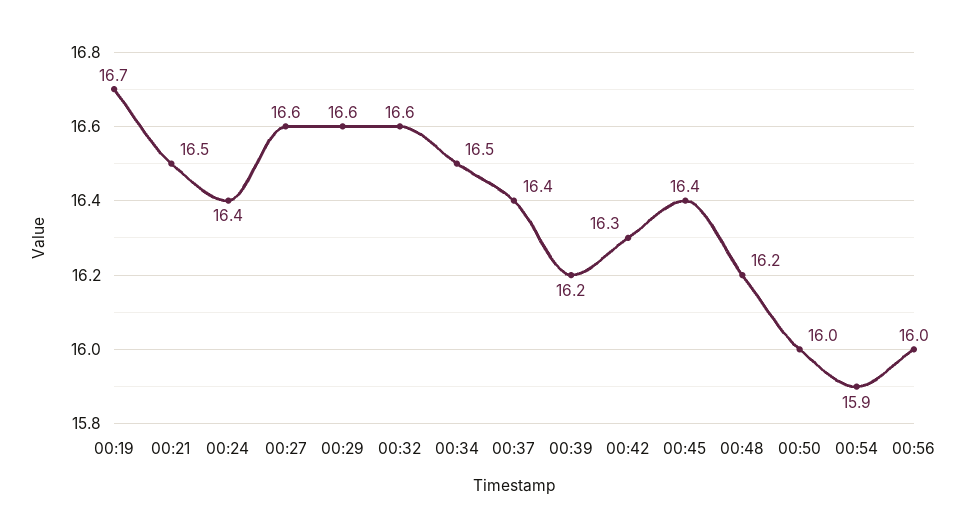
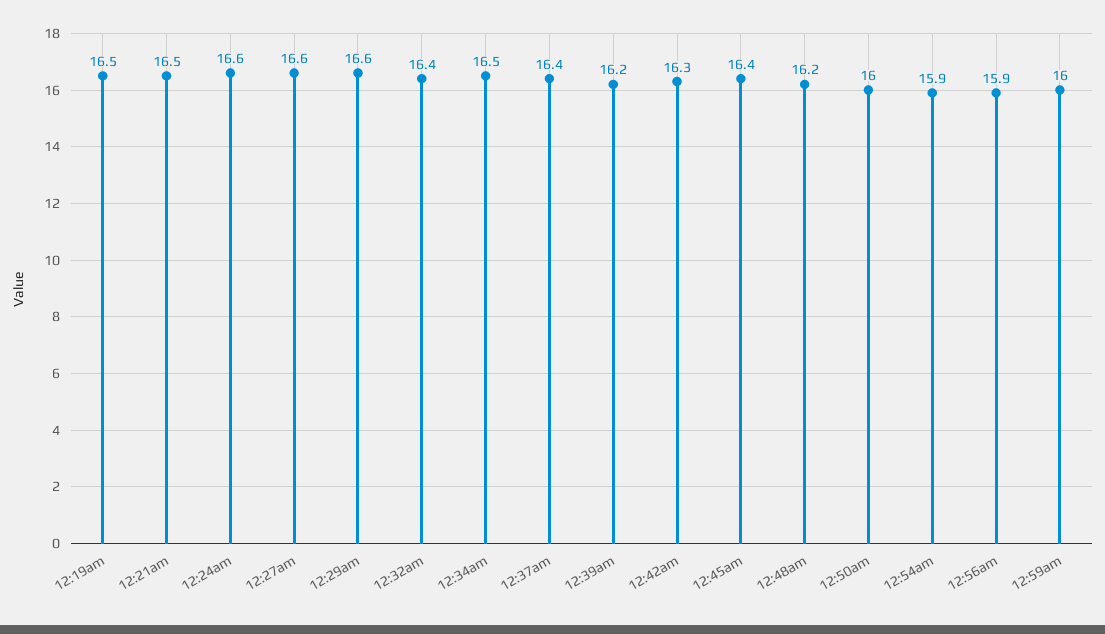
00:19: 16.7 -> 16.5
00:24: 16.4 -> 16.6
00:32: 16.6 -> 16.4
00:56: 16 -> 15.9
12:59am: none -> 16

